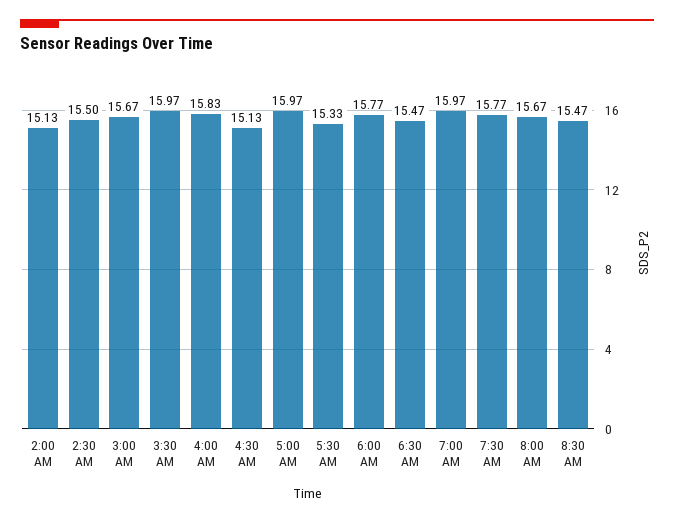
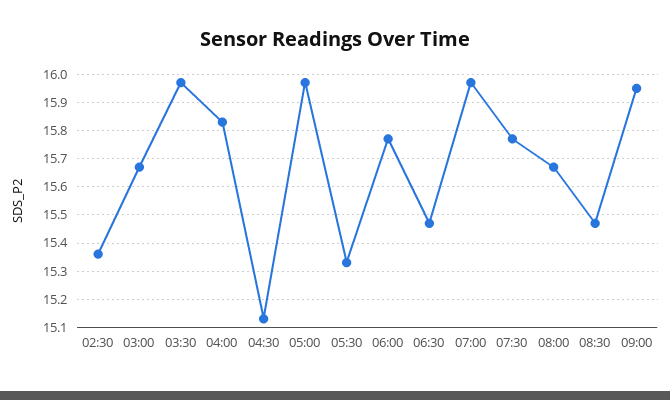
2:00 AM: 15.13 -> none
2:30 AM: 15.5 -> 15.35
09:00: none -> 15.95

